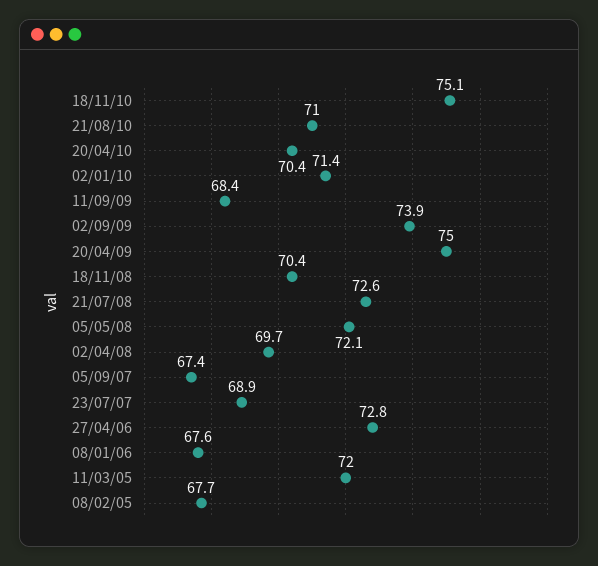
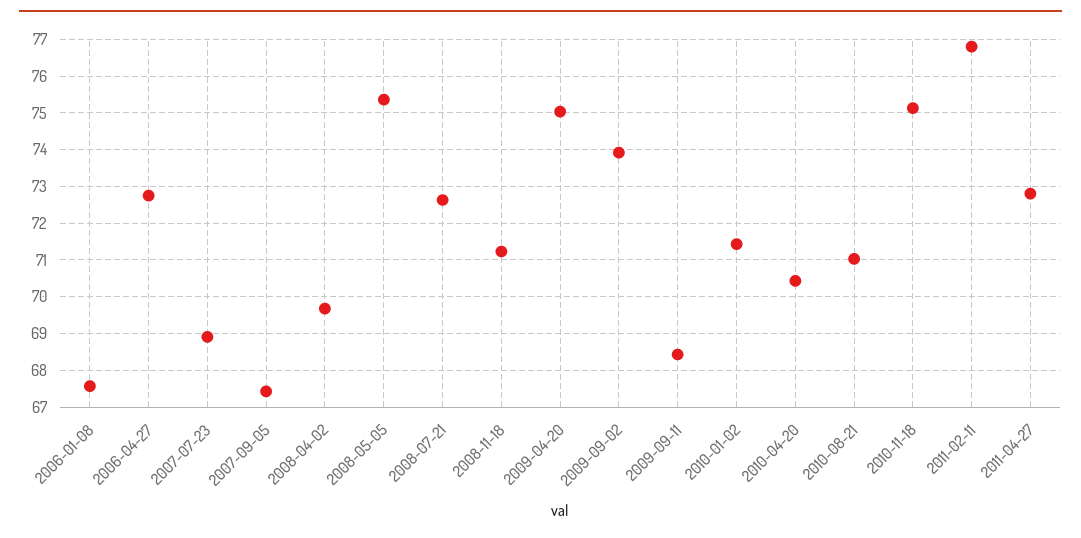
18/11/08: 70.4 -> 71.2
05/05/08: 72.1 -> 75.4
11/03/05: 72 -> none
08/02/05: 67.7 -> none
2011-02-11: none -> 76.8
2011-04-27: none -> 72.8

